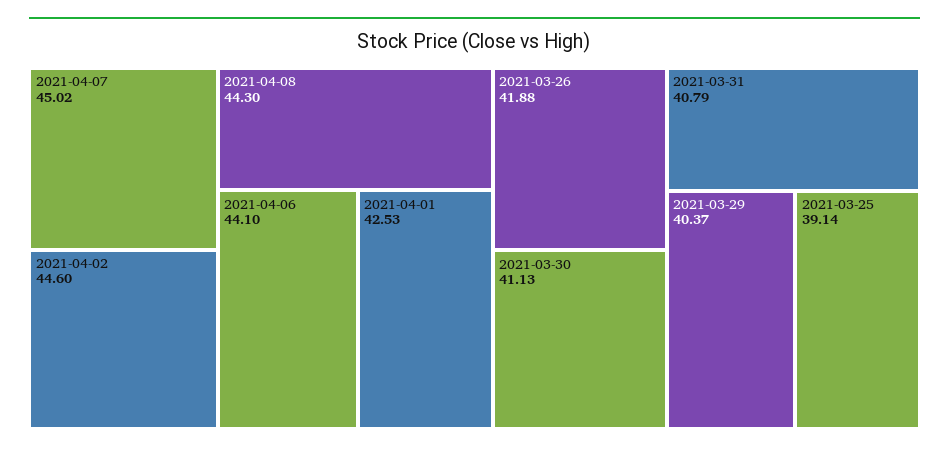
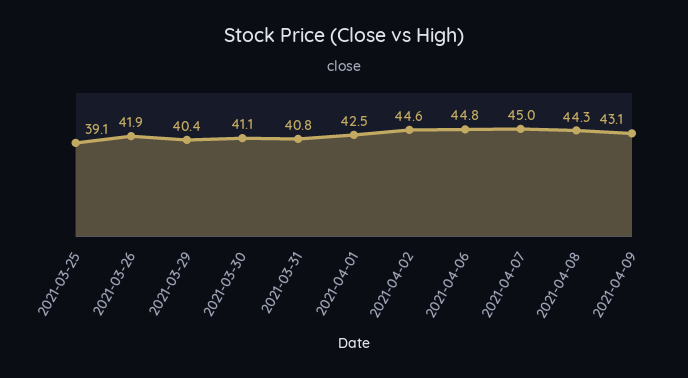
2021-04-06: 44.1 -> 44.8
2021-04-09: none -> 43.1

